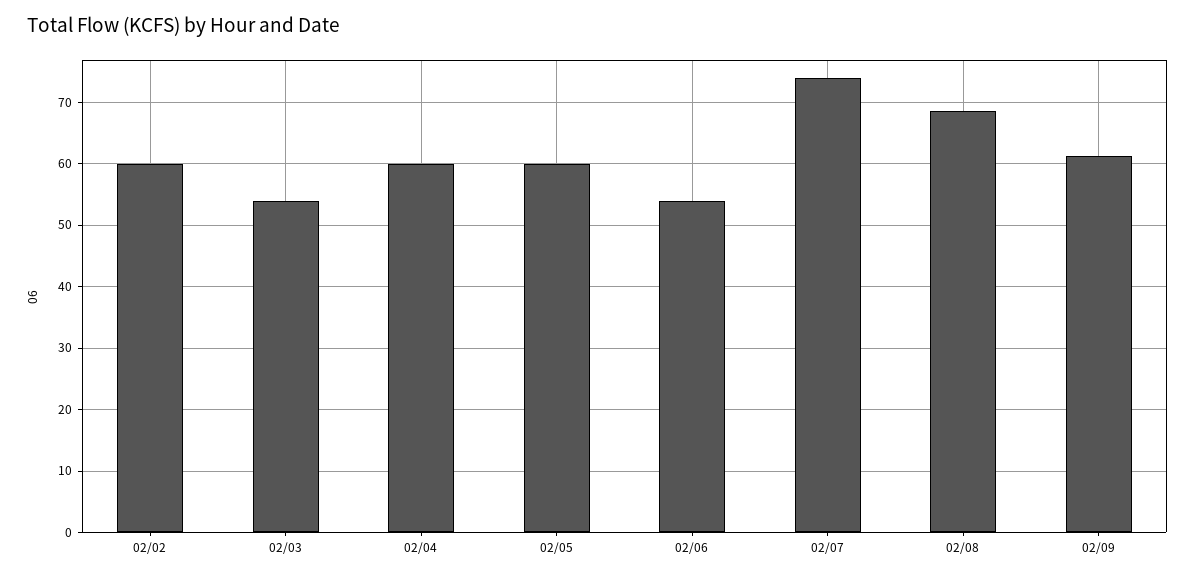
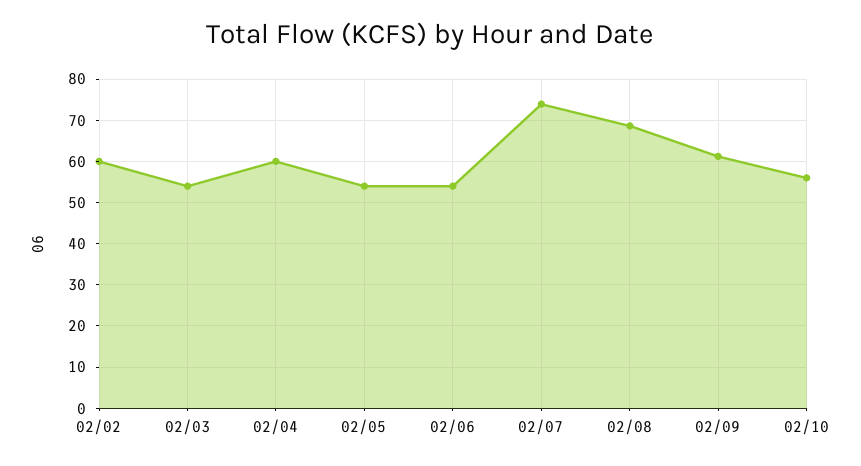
02/05: 60 -> 54
02/10: none -> 56

